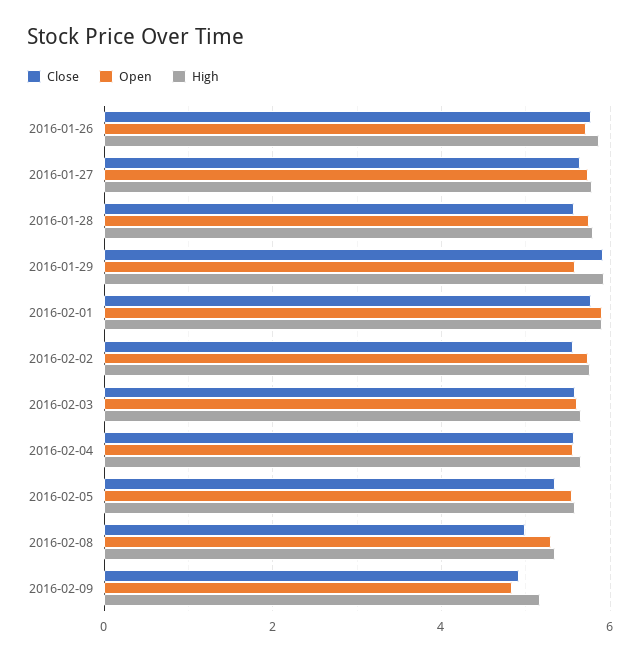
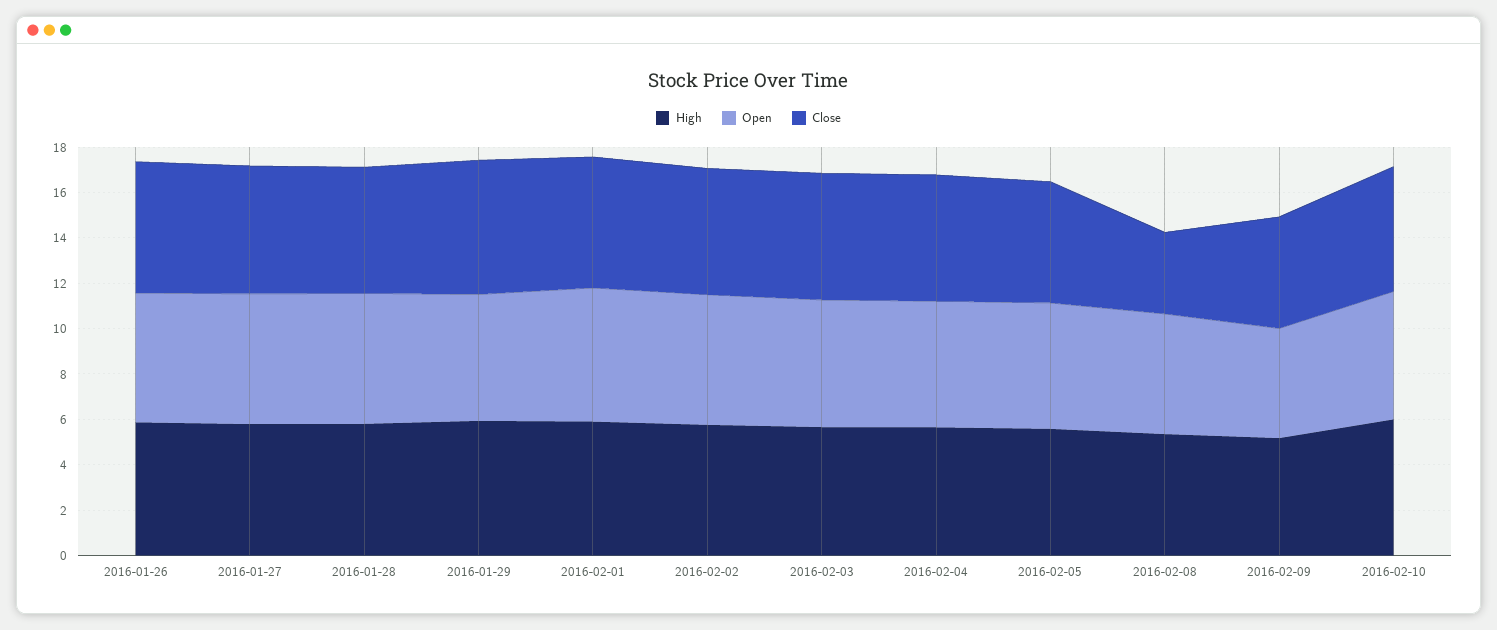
Close, 2016-02-08: 5 -> 3.5
High, 2016-02-10: none -> 6
Open, 2016-02-10: none -> 5.5
Close, 2016-02-10: none -> 5.5

